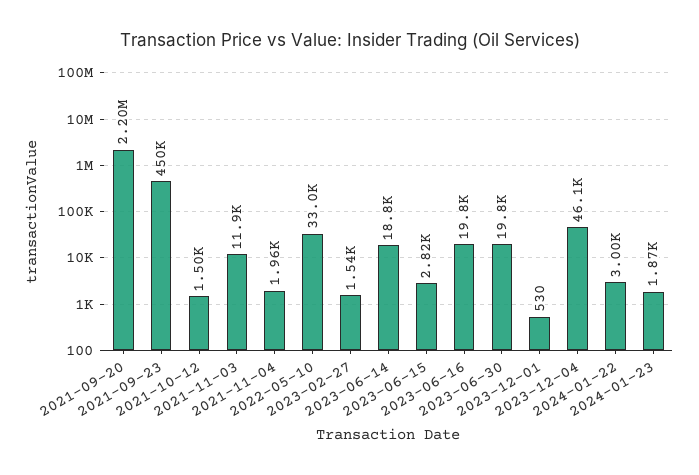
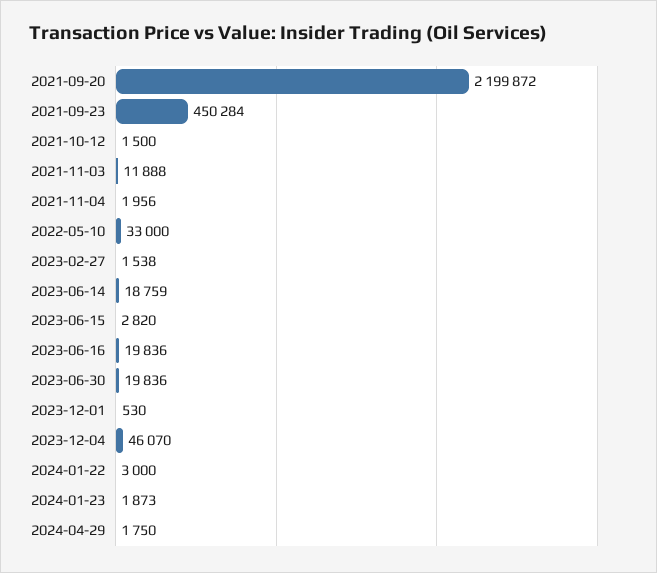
2024-04-29: none -> 1750

